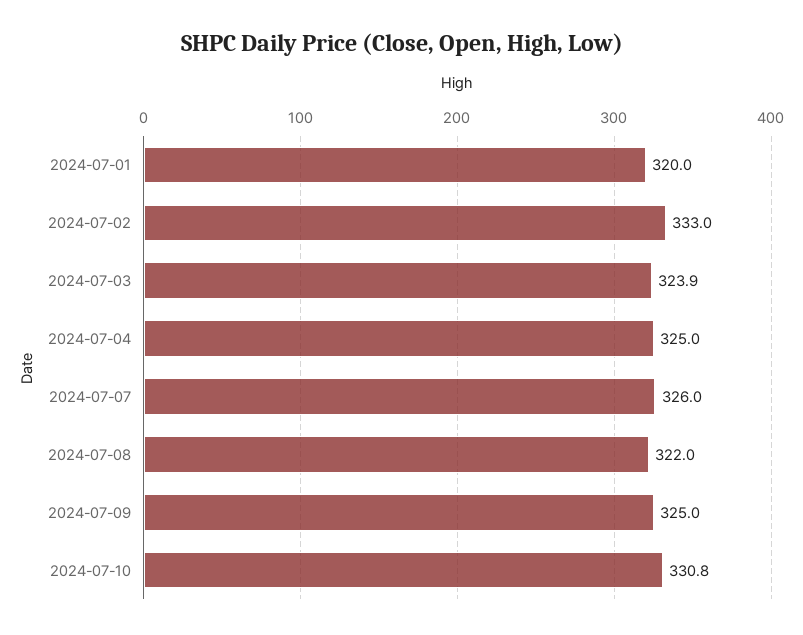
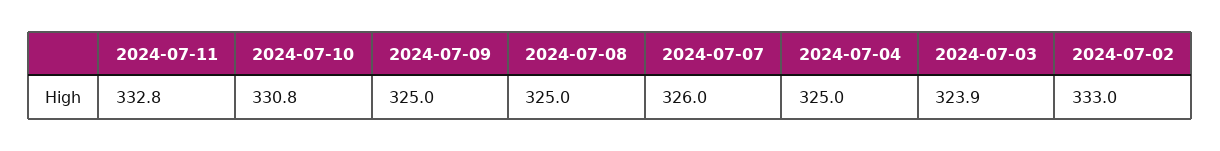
2024-07-01: 320 -> none
2024-07-08: 322 -> 325
2024-07-11: none -> 332.8

